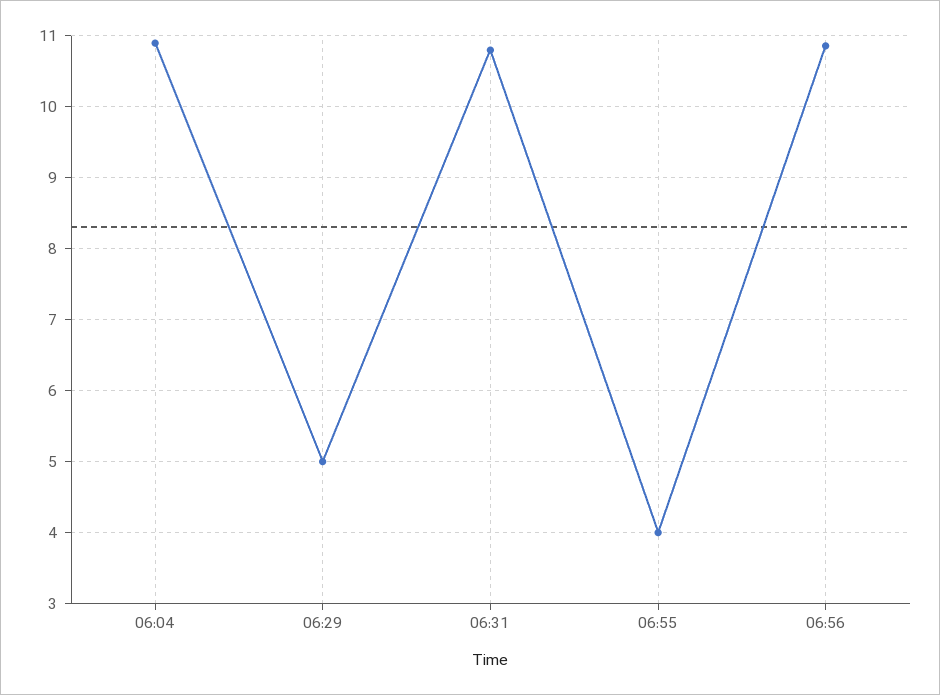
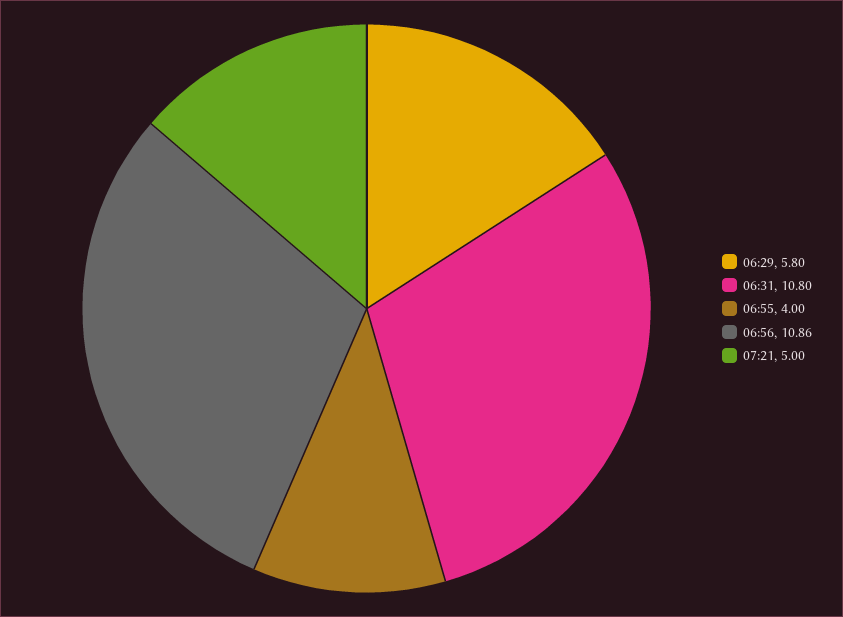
06:04: 10.9 -> none
06:29: 5 -> 5.8
07:21: none -> 5

